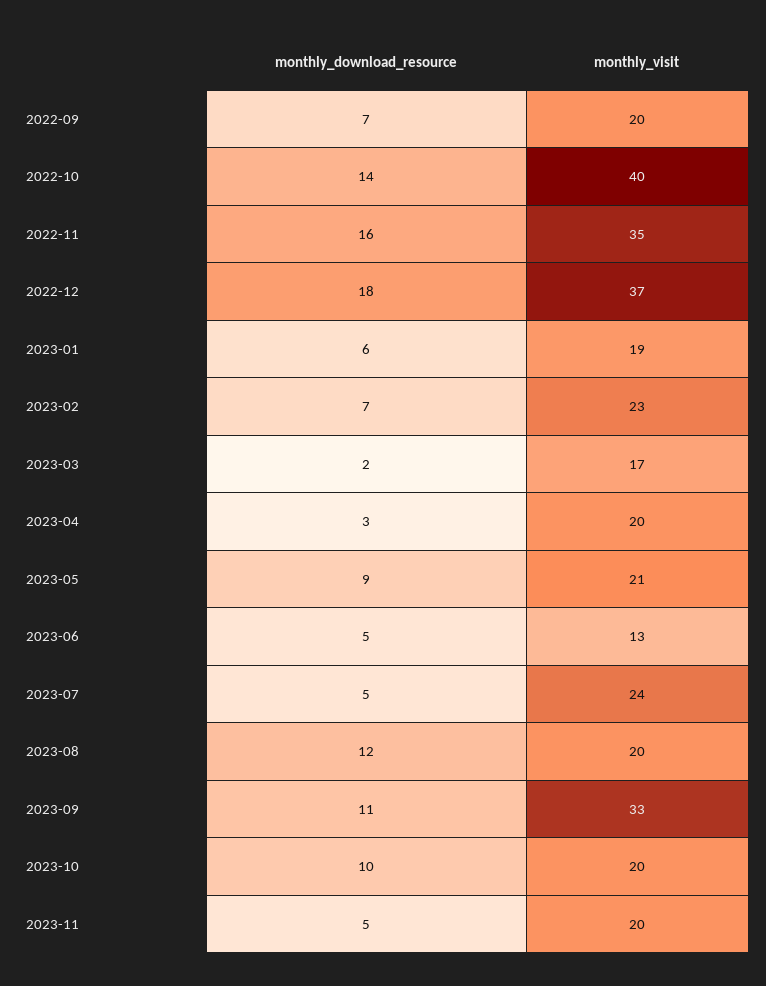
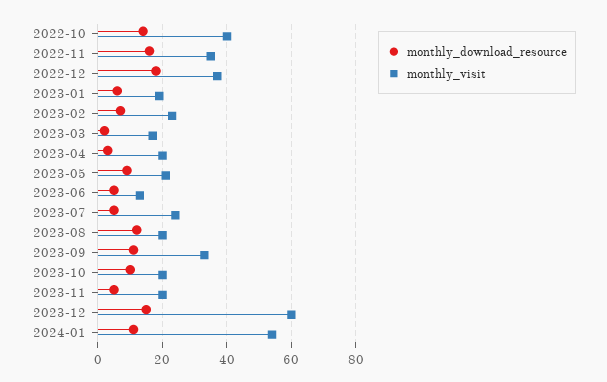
monthly_download_resource, 2022-09: 7 -> none
monthly_visit, 2022-09: 20 -> none
monthly_download_resource, 2023-12: none -> 15
monthly_visit, 2023-12: none -> 60
monthly_download_resource, 2024-01: none -> 10
monthly_visit, 2024-01: none -> 55

